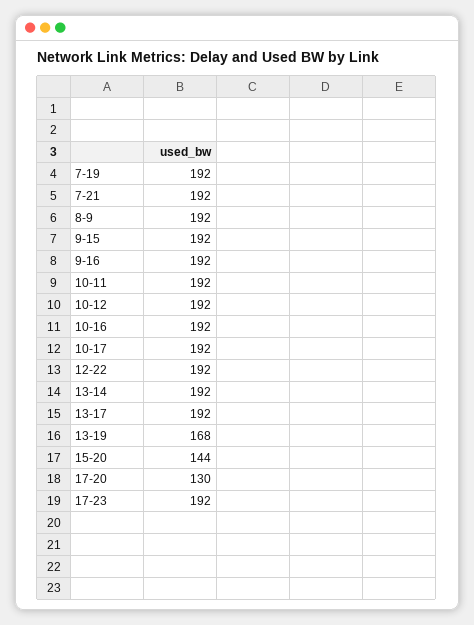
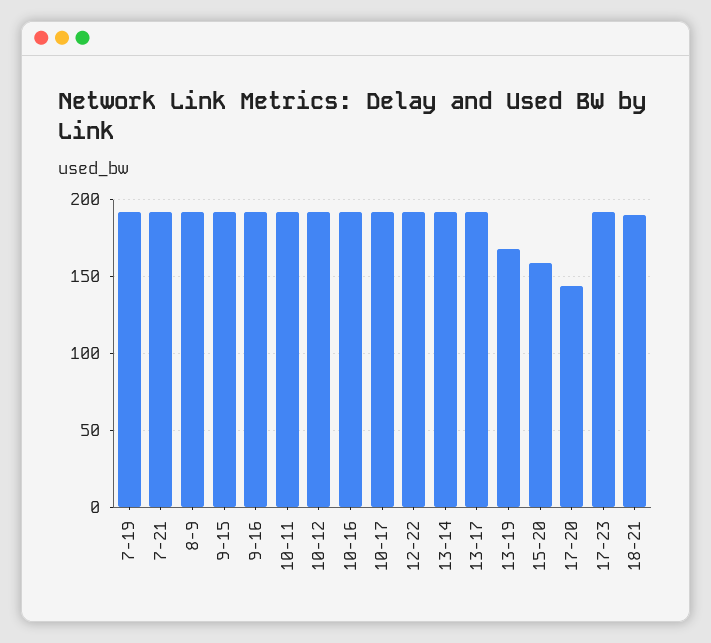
15-20: 144 -> 160
17-20: 130 -> 145
18-21: none -> 190

